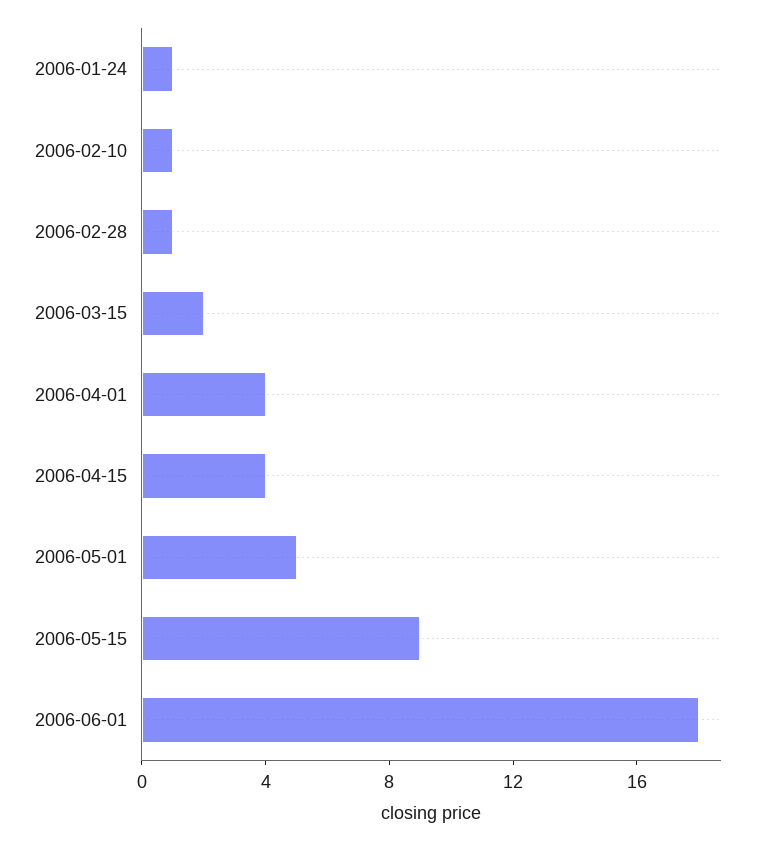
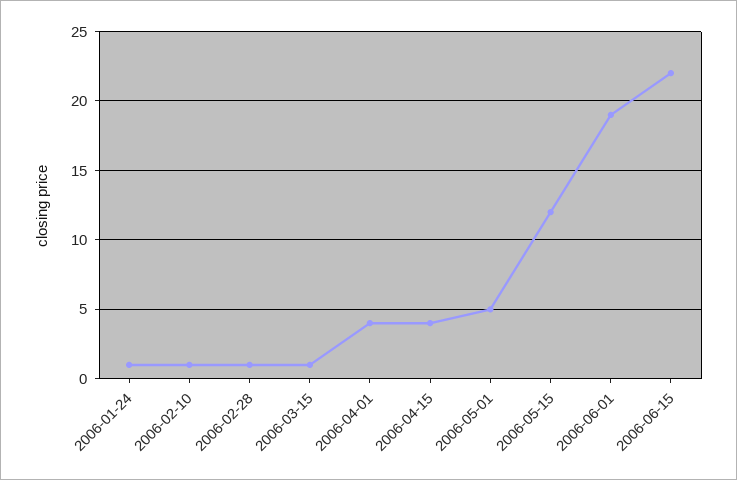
2006-03-15: 2 -> 1
2006-05-15: 9 -> 12
2006-06-01: 18 -> 19
2006-06-15: none -> 22

